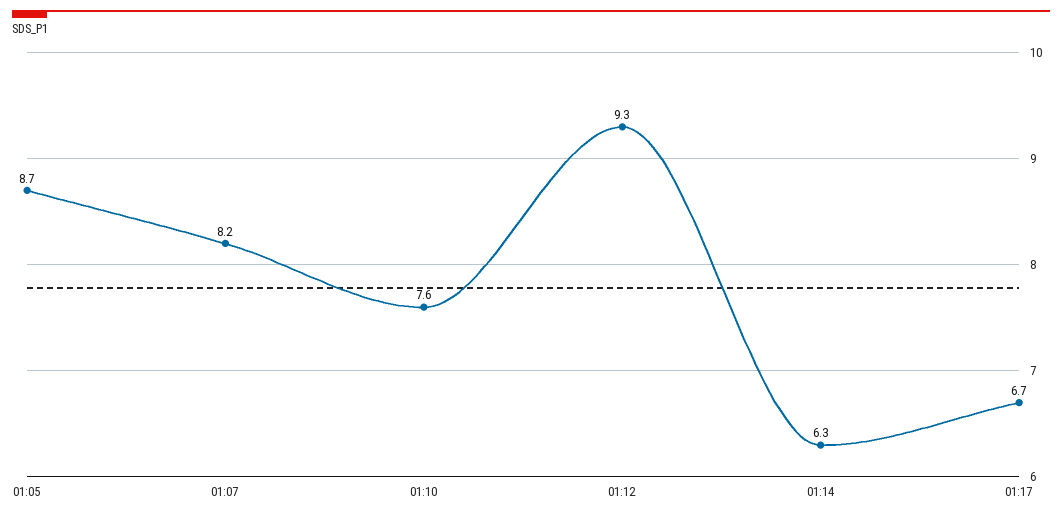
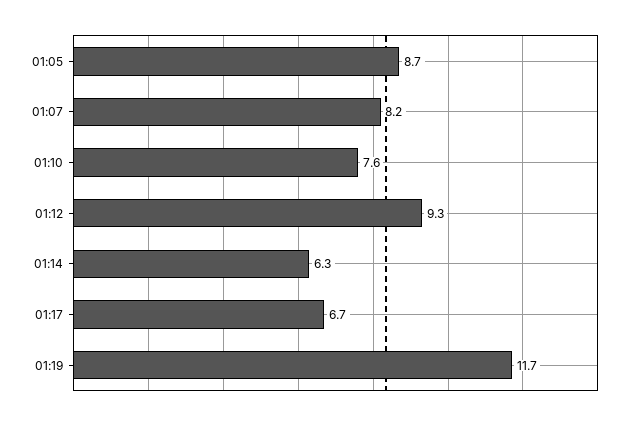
01:19: none -> 11.7

